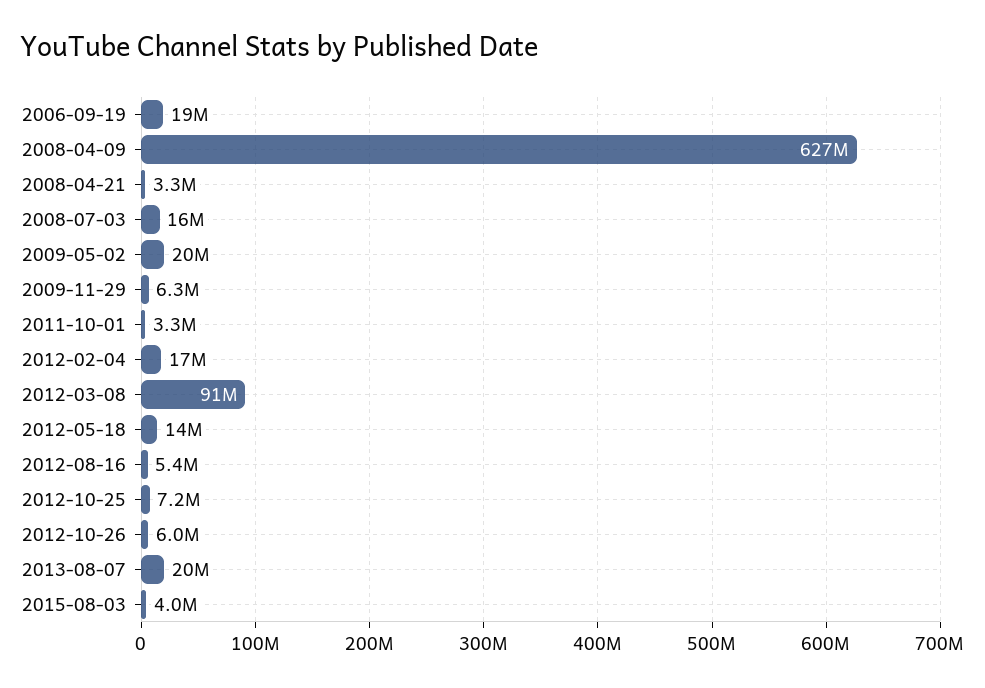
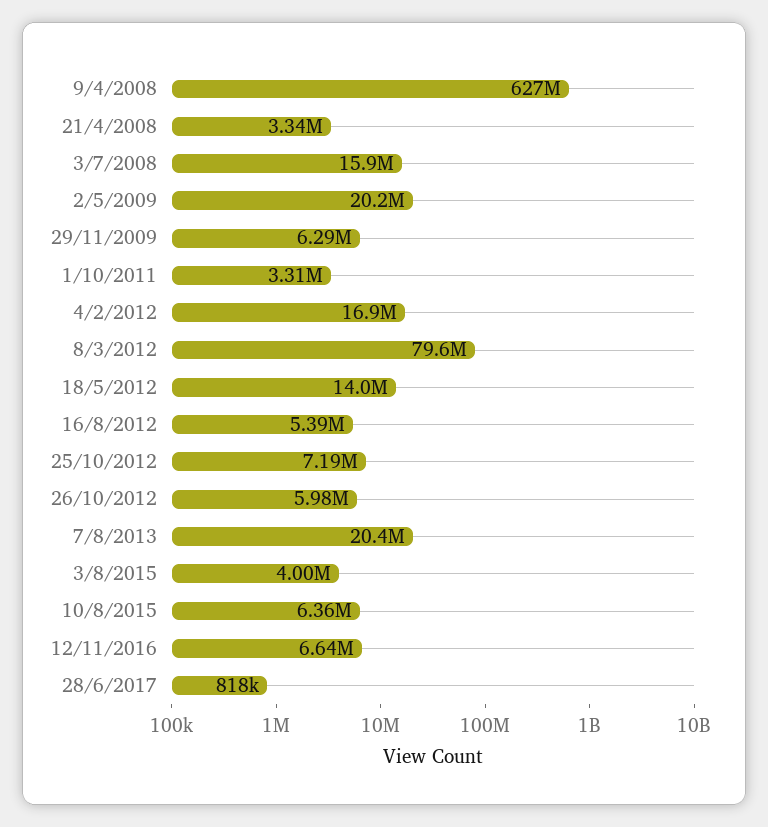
2006-09-19: 19000000 -> none
2012-03-08: 91000000 -> 79600000
10/8/2015: none -> 6360000
12/11/2016: none -> 6640000
28/6/2017: none -> 818000

